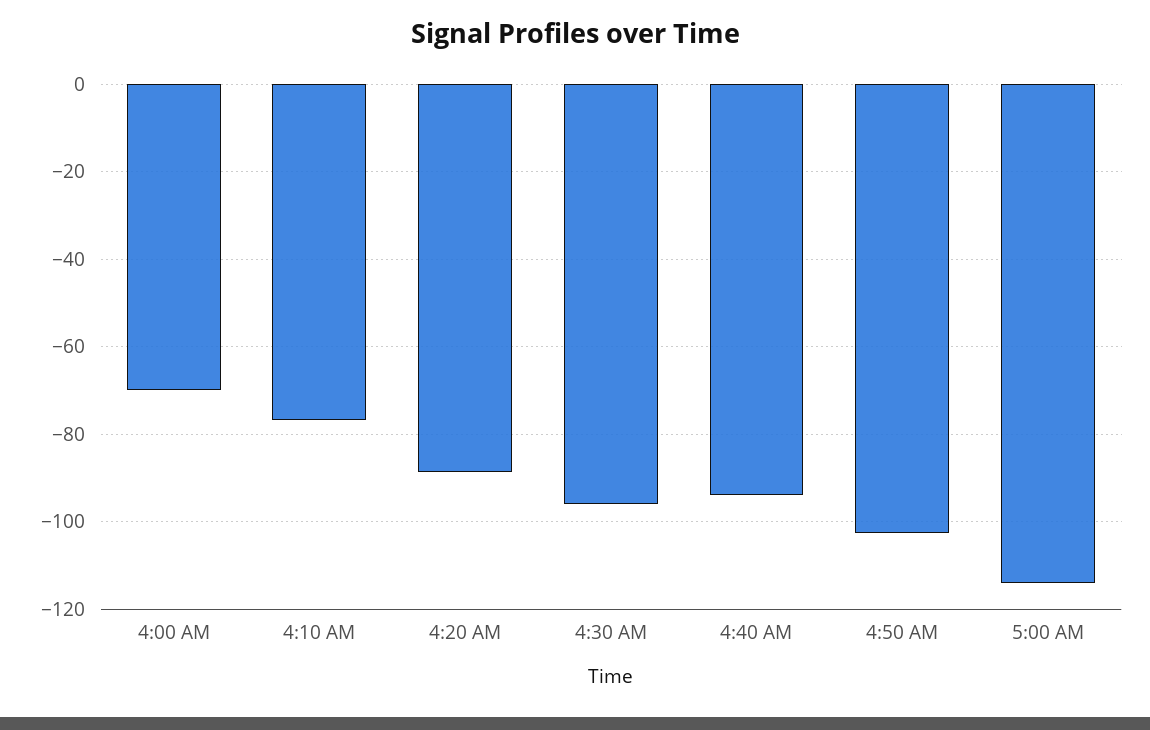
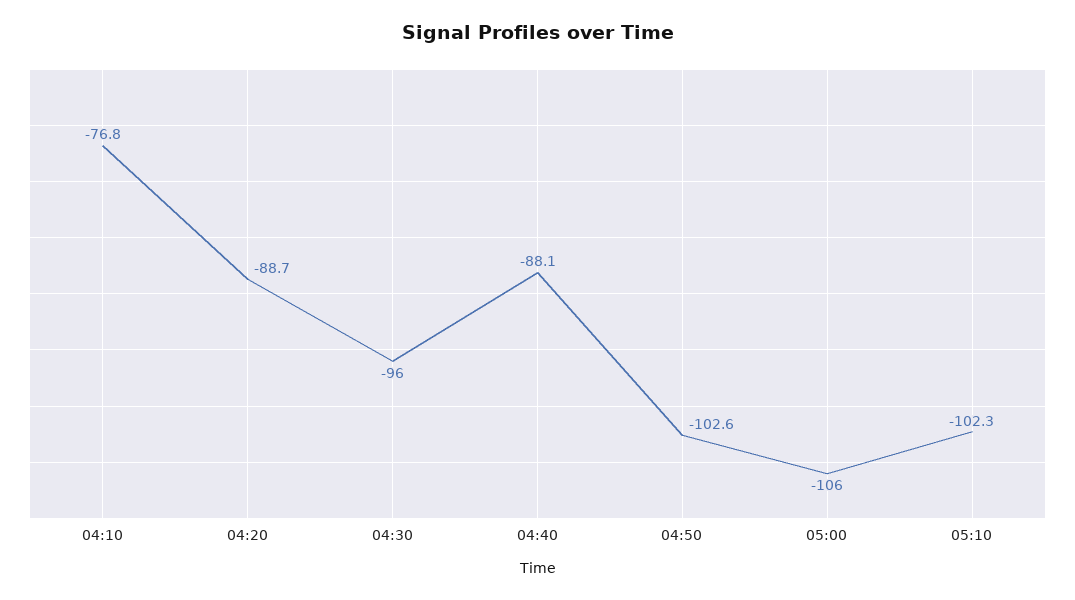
4:00 AM: -70 -> none
4:40 AM: -94 -> -88.1
5:00 AM: -114 -> -106
05:10: none -> -102.3

